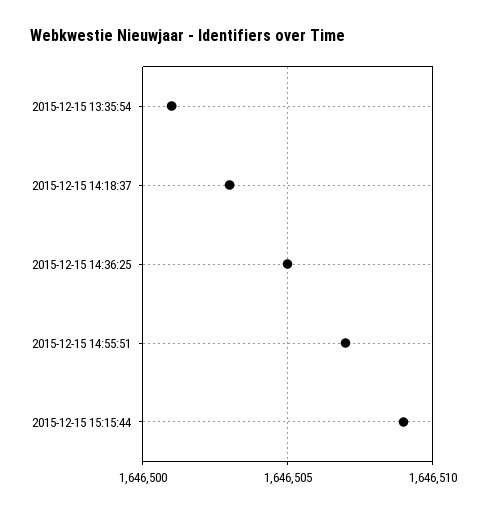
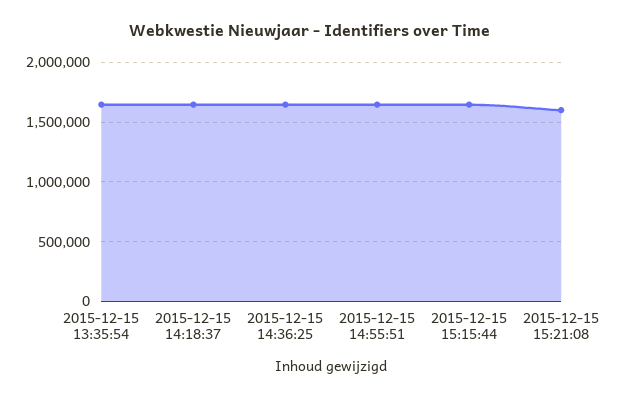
2015-12-15 15:21:08: none -> 1600000

